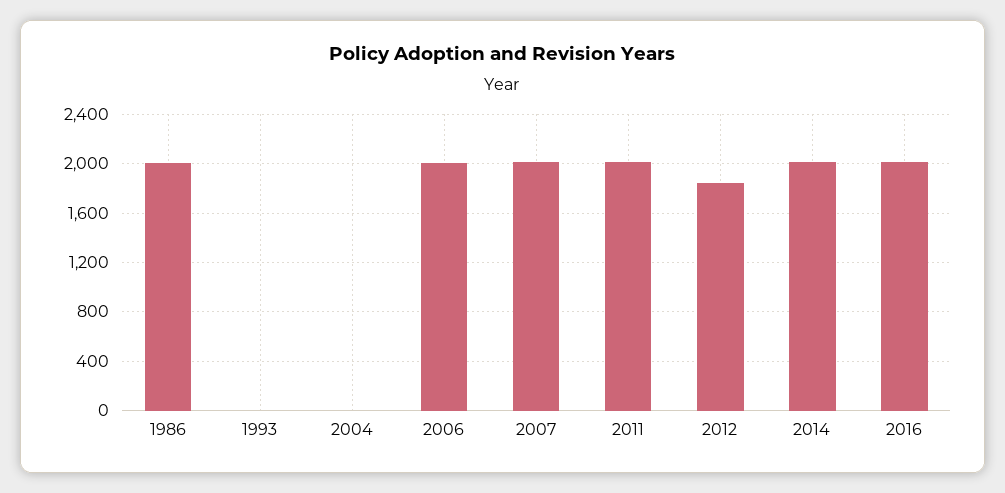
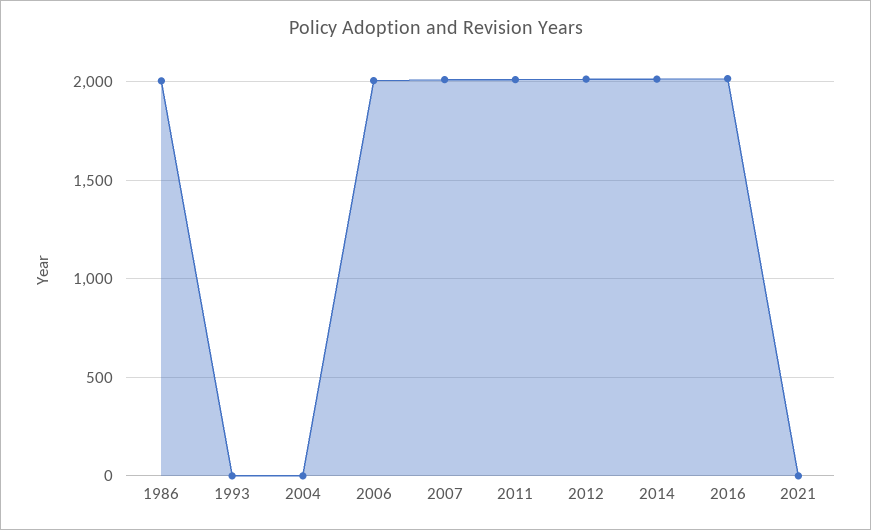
2012: 1850 -> 2000
2021: none -> 0

